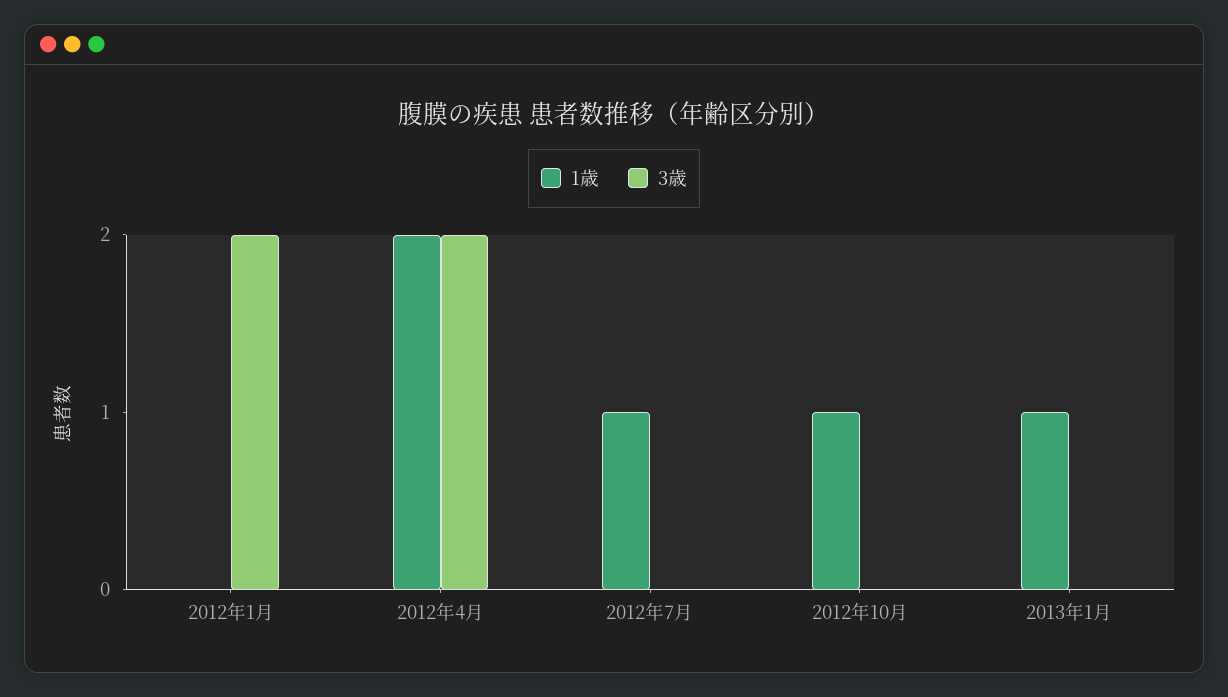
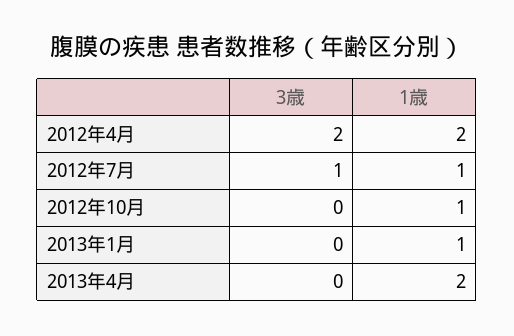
1歳, 2012年1月: 0 -> none
3歳, 2012年1月: 2 -> none
3歳, 2012年7月: 0 -> 1
3歳, 2013年4月: none -> 0
1歳, 2013年4月: none -> 2

